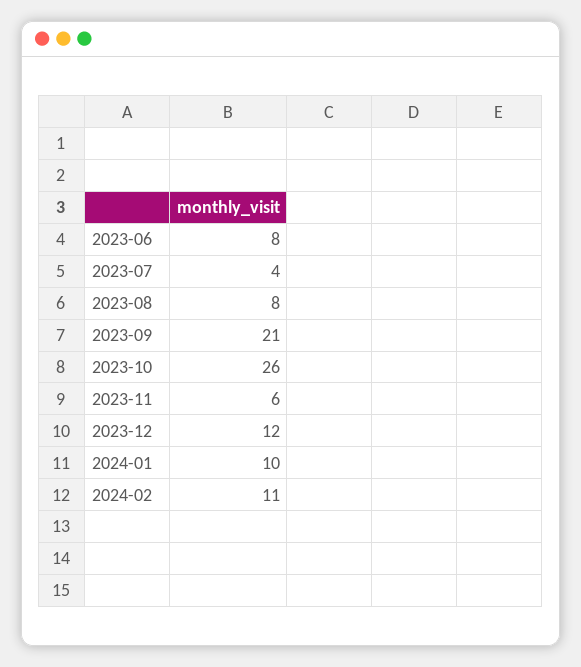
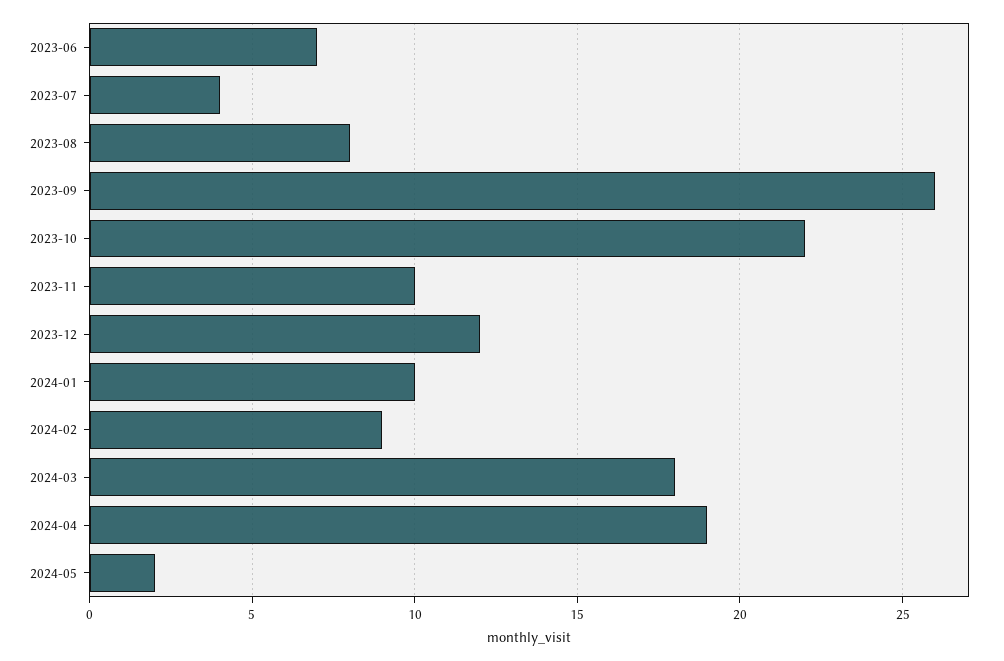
2023-06: 8 -> 7
2023-09: 21 -> 26
2023-10: 26 -> 22
2023-11: 6 -> 10
2024-02: 11 -> 9
2024-03: none -> 18
2024-04: none -> 19
2024-05: none -> 2

